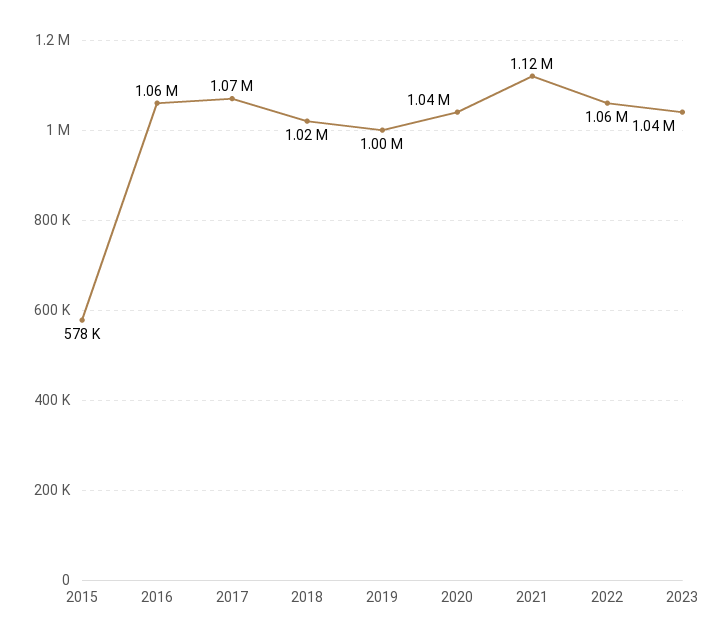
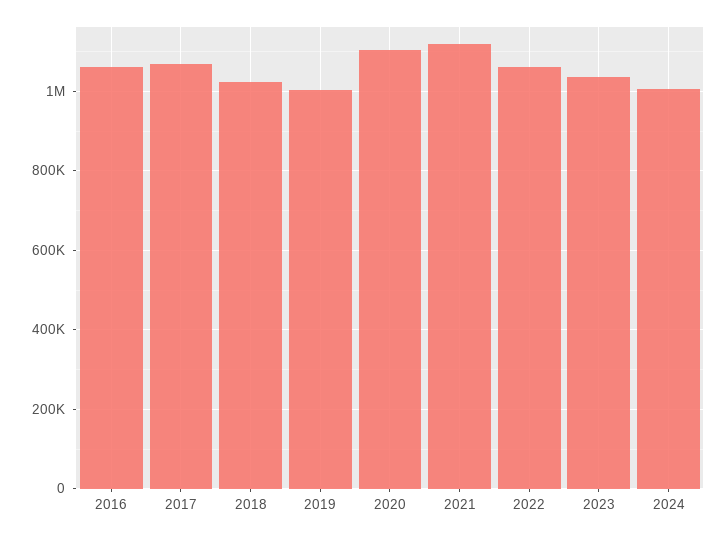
2015: 578000 -> none
2020: 1040000 -> 1100000
2024: none -> 1000000

